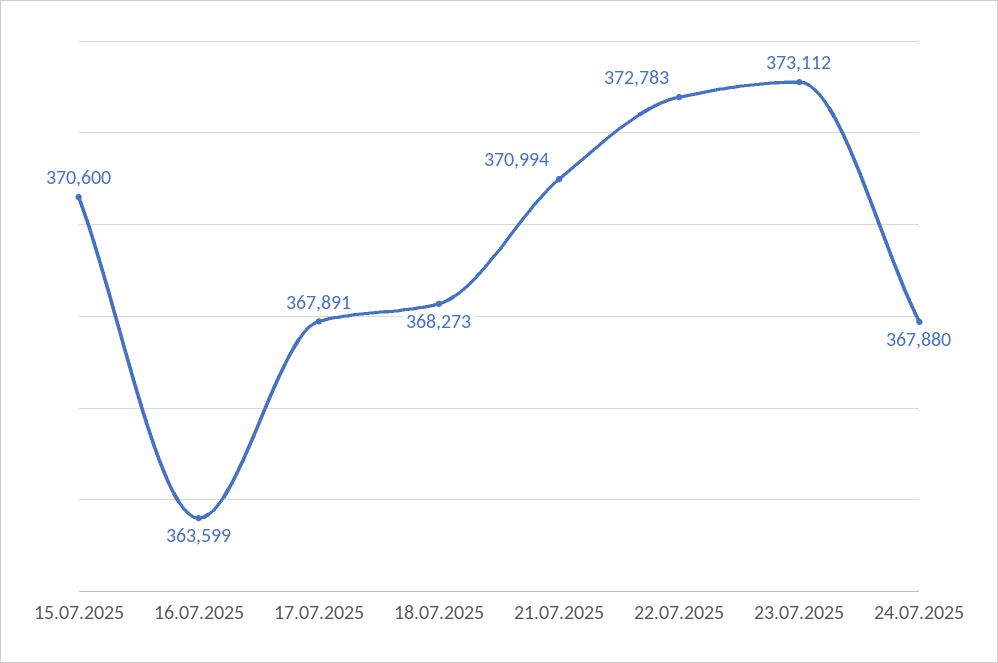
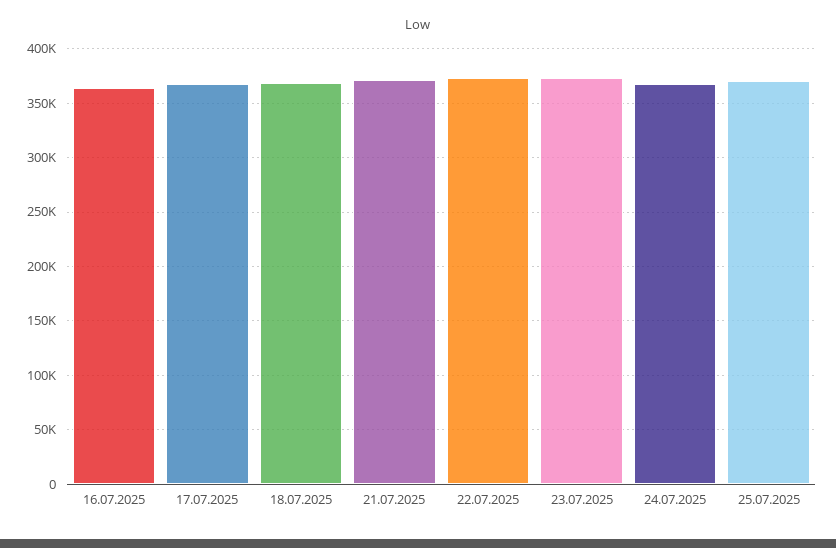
15.07.2025: 370600 -> none
25.07.2025: none -> 370000

